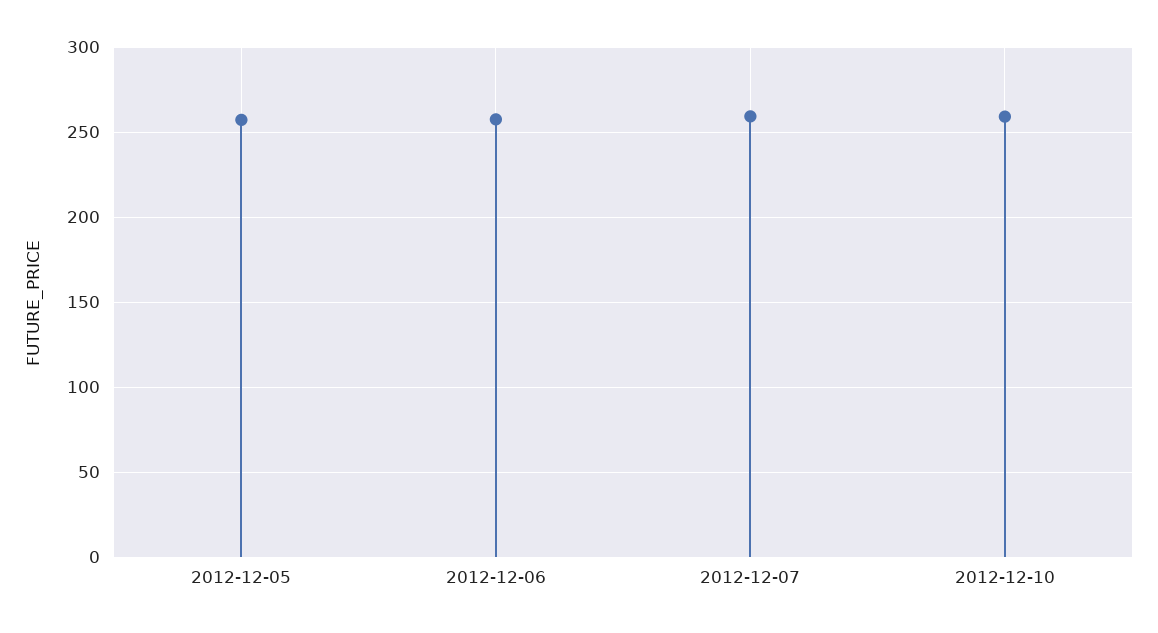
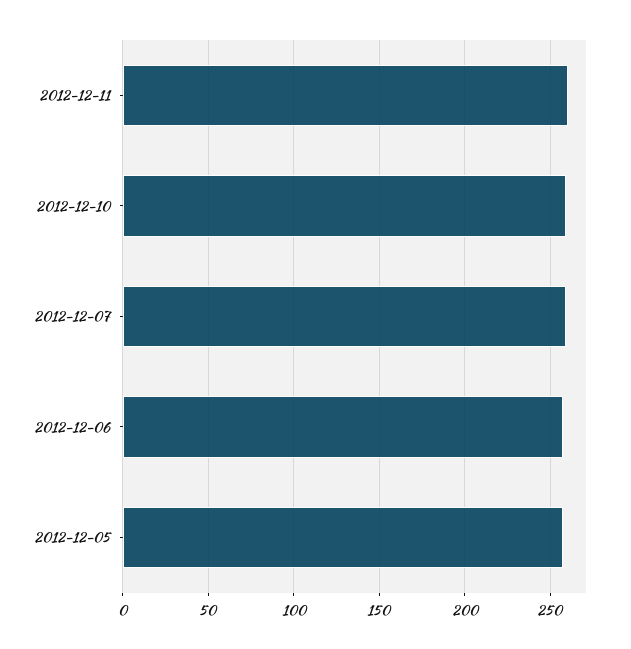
2012-12-11: none -> 260

